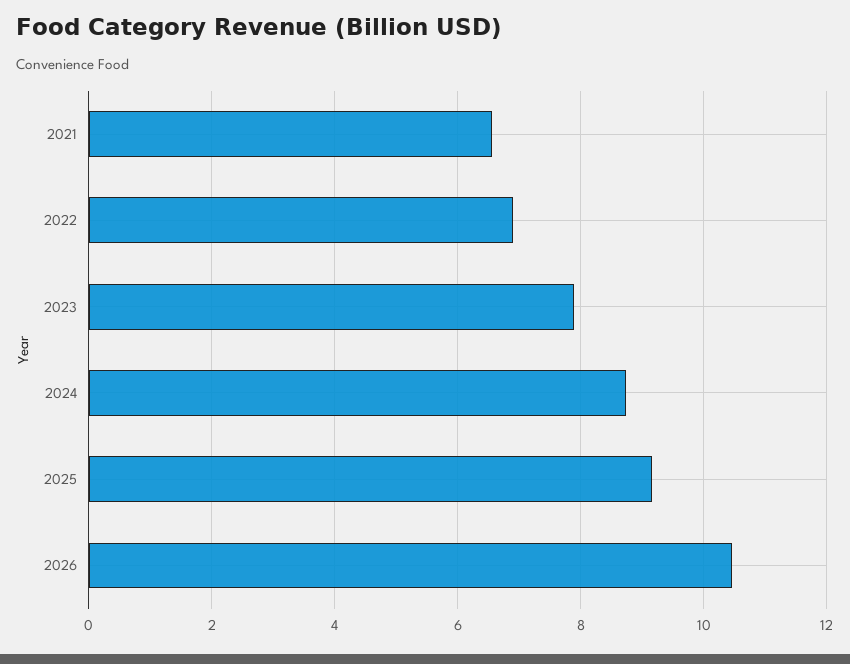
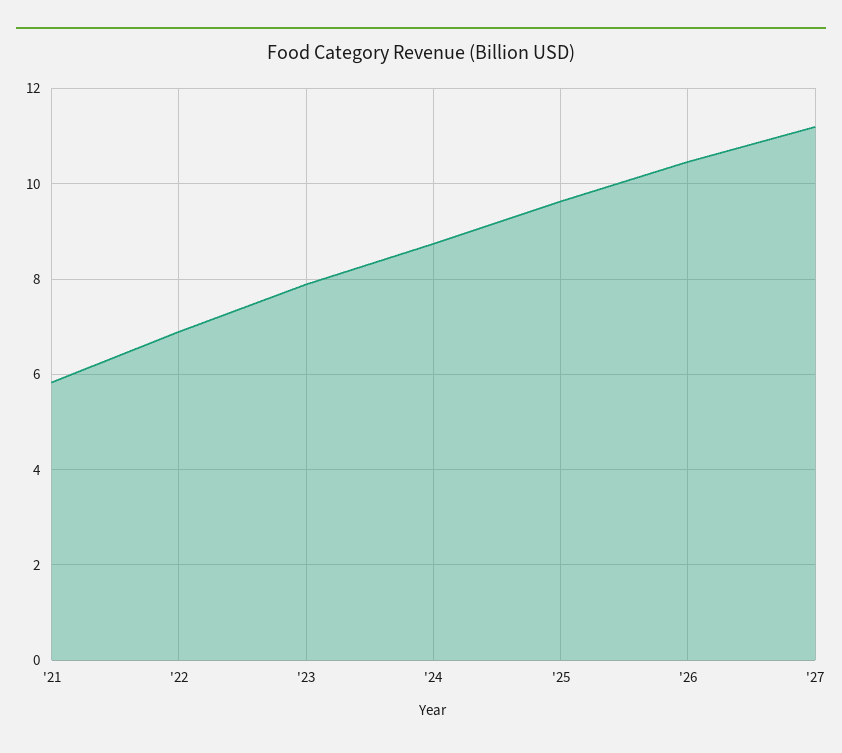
2021: 6.6 -> 5.8
2025: 9.2 -> 9.6
'27: none -> 11.2

